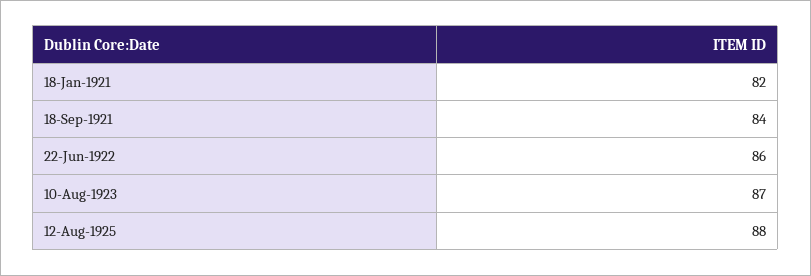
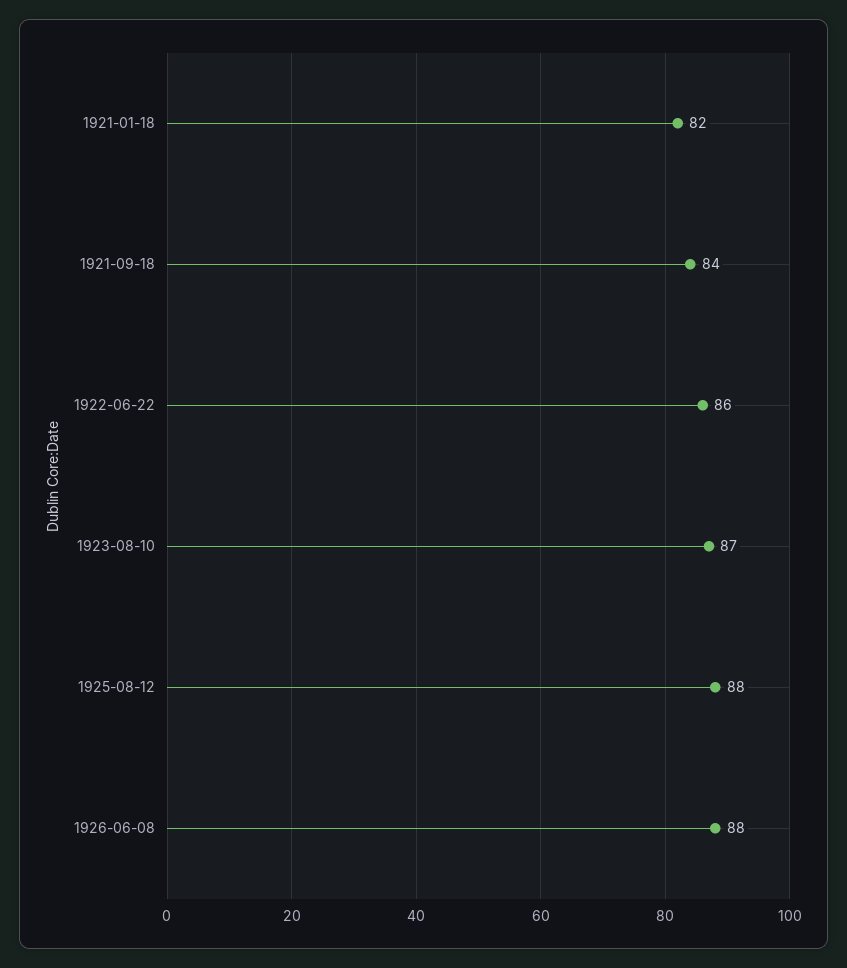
1926-06-08: none -> 88

